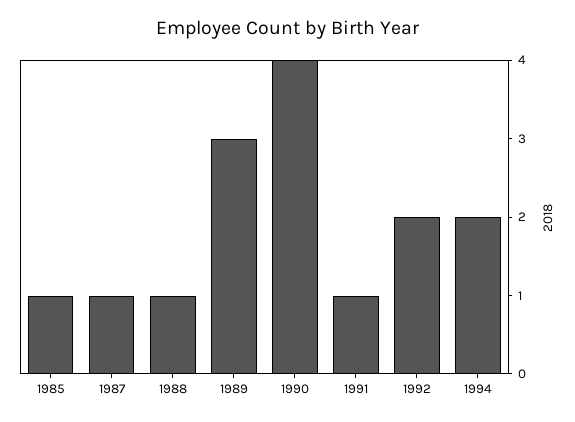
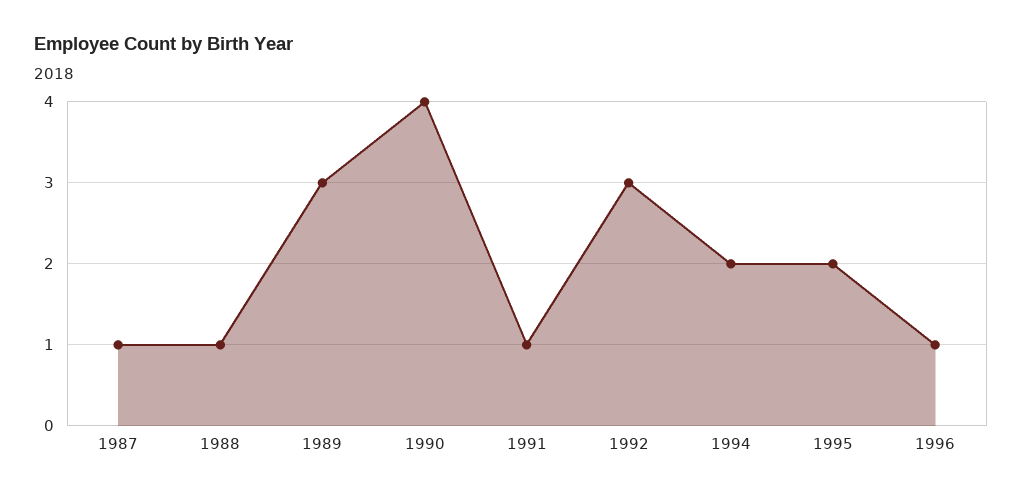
1985: 1 -> none
1992: 2 -> 3
1995: none -> 2
1996: none -> 1

